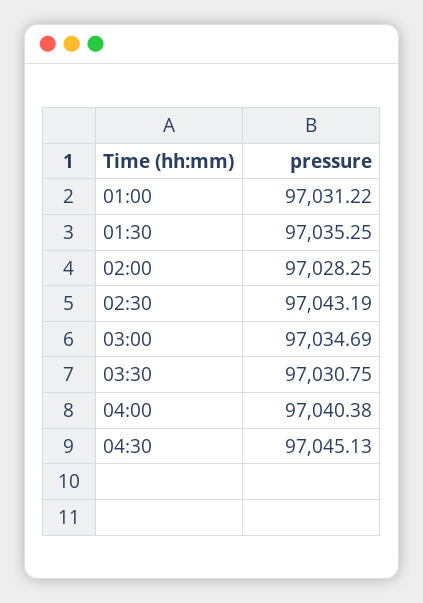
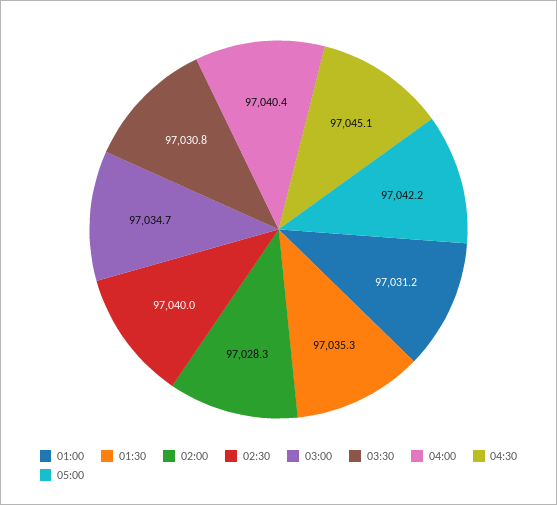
02:30: 97043.19 -> 97040
05:00: none -> 97042.2

